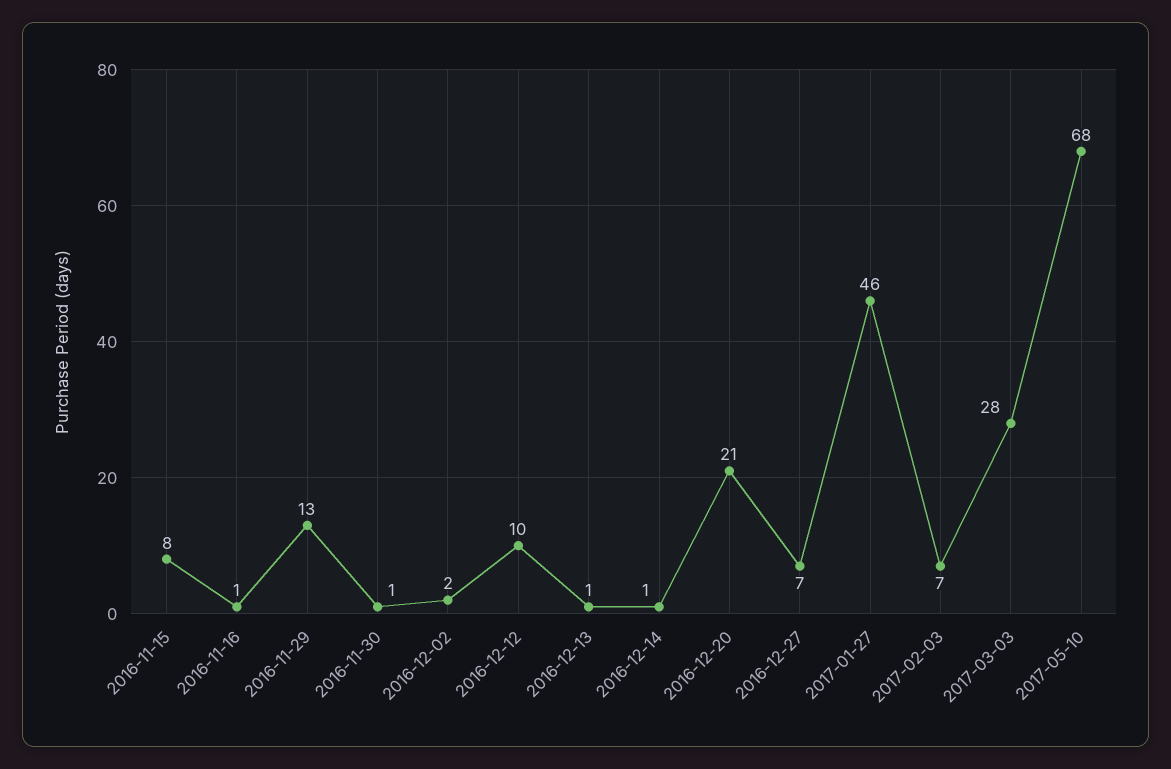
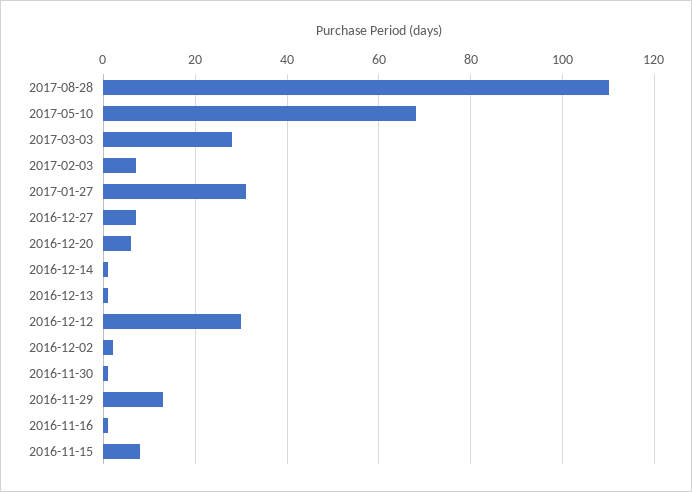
2016-12-12: 10 -> 30
2016-12-20: 21 -> 5
2017-01-27: 46 -> 30
2017-08-28: none -> 110

